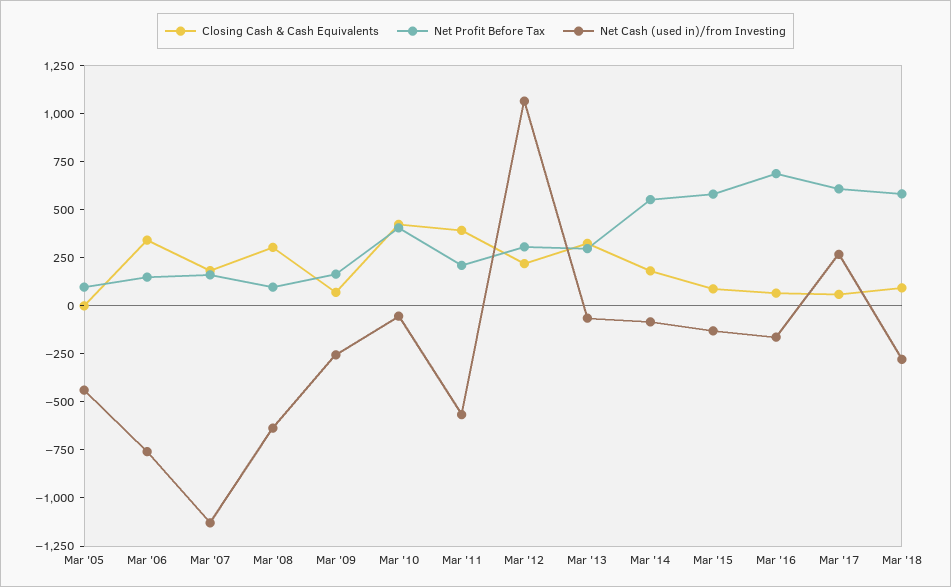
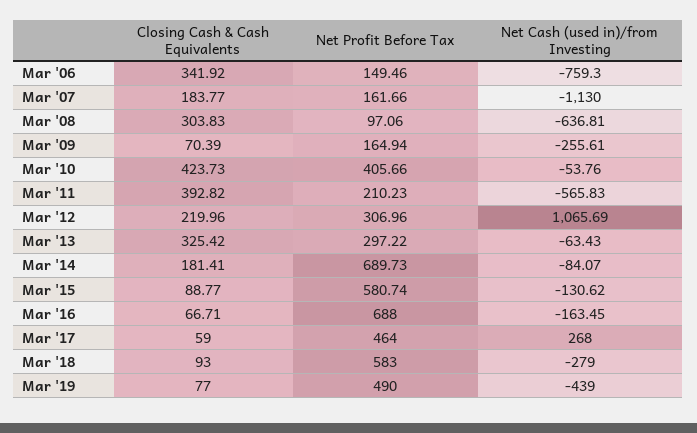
Closing Cash & Cash Equivalents, Mar '05: 0 -> none
Net Profit Before Tax, Mar '05: 100 -> none
Net Cash (used in)/from Investing, Mar '05: -450 -> none
Net Profit Before Tax, Mar '14: 550 -> 689.73
Net Profit Before Tax, Mar '17: 600 -> 464
Closing Cash & Cash Equivalents, Mar '19: none -> 77
Net Profit Before Tax, Mar '19: none -> 490
Net Cash (used in)/from Investing, Mar '19: none -> -439

